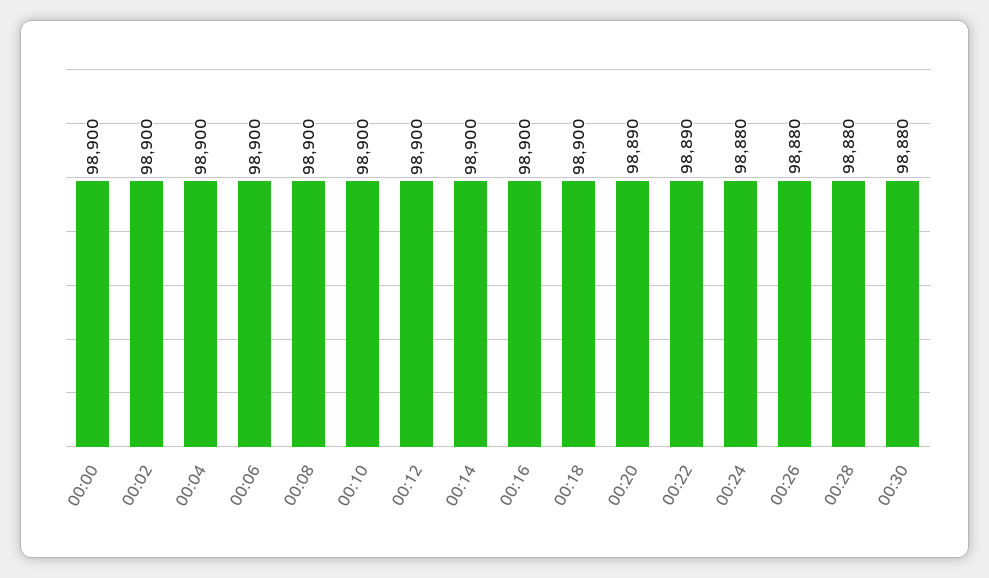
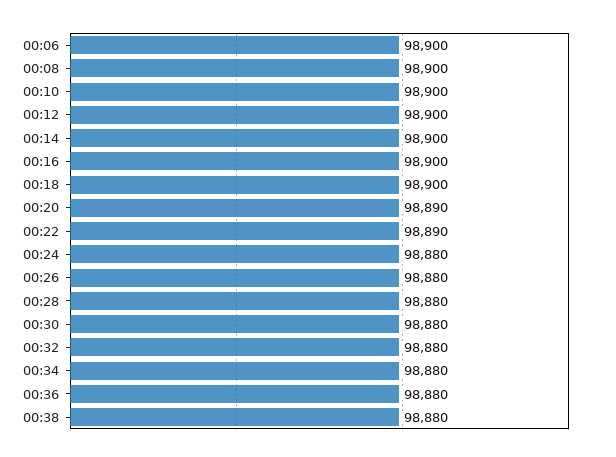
00:00: 98900 -> none
00:02: 98900 -> none
00:04: 98900 -> none
00:32: none -> 98880
00:34: none -> 98880
00:36: none -> 98880
00:38: none -> 98880

